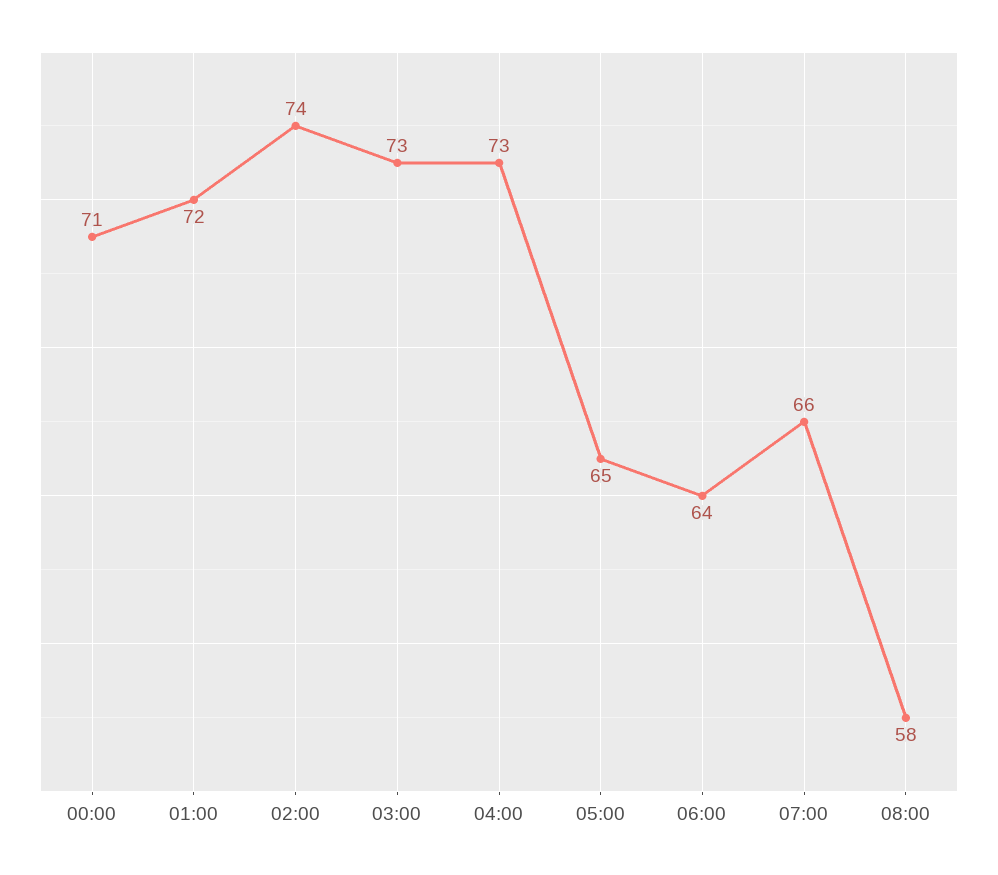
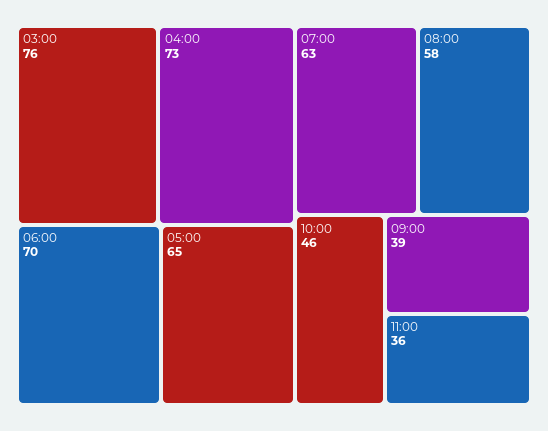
00:00: 71 -> none
01:00: 72 -> none
02:00: 74 -> none
03:00: 73 -> 76
06:00: 64 -> 70
07:00: 66 -> 63
10:00: none -> 46
09:00: none -> 39
11:00: none -> 36

